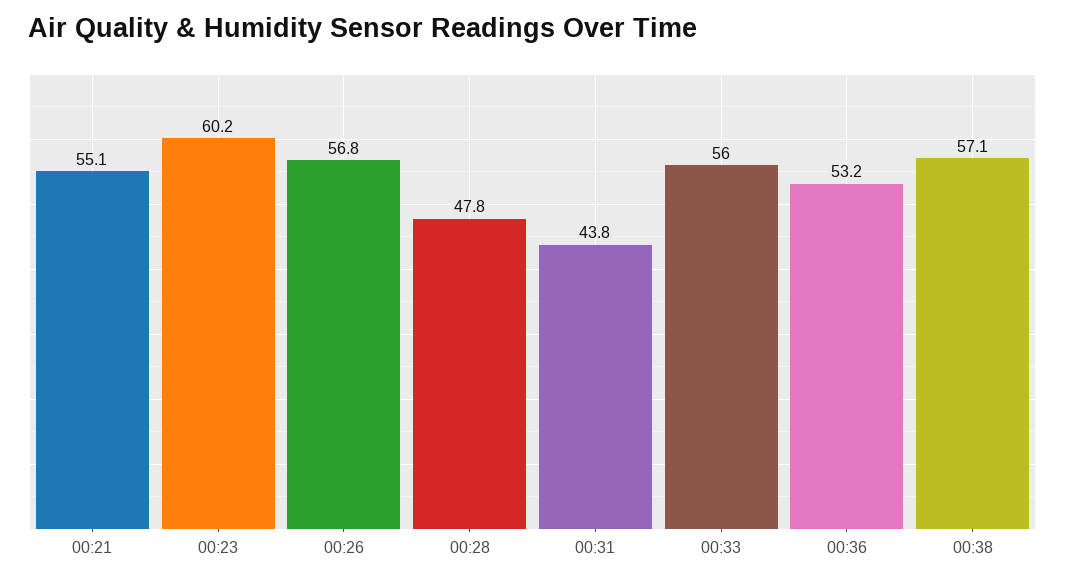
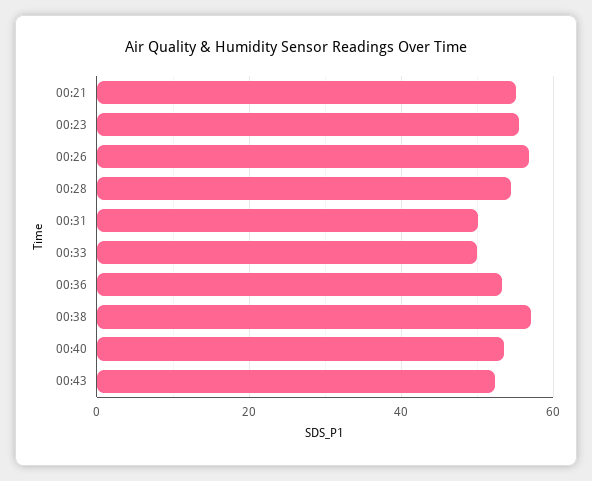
00:23: 60.2 -> 56
00:28: 47.8 -> 54
00:31: 43.8 -> 50
00:33: 56 -> 50
00:40: none -> 54
00:43: none -> 52

